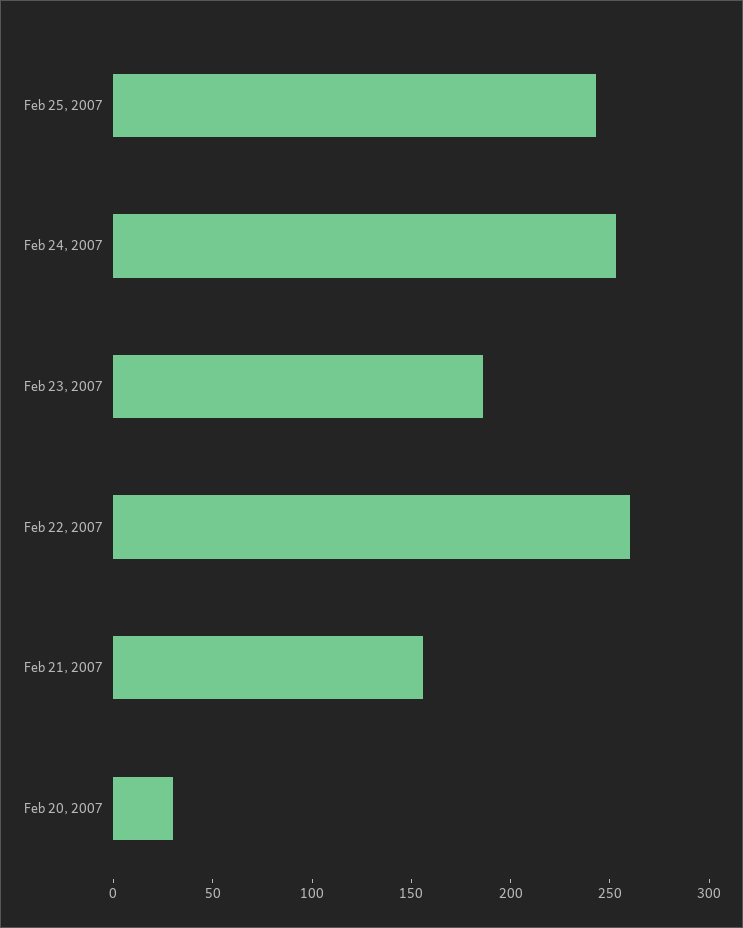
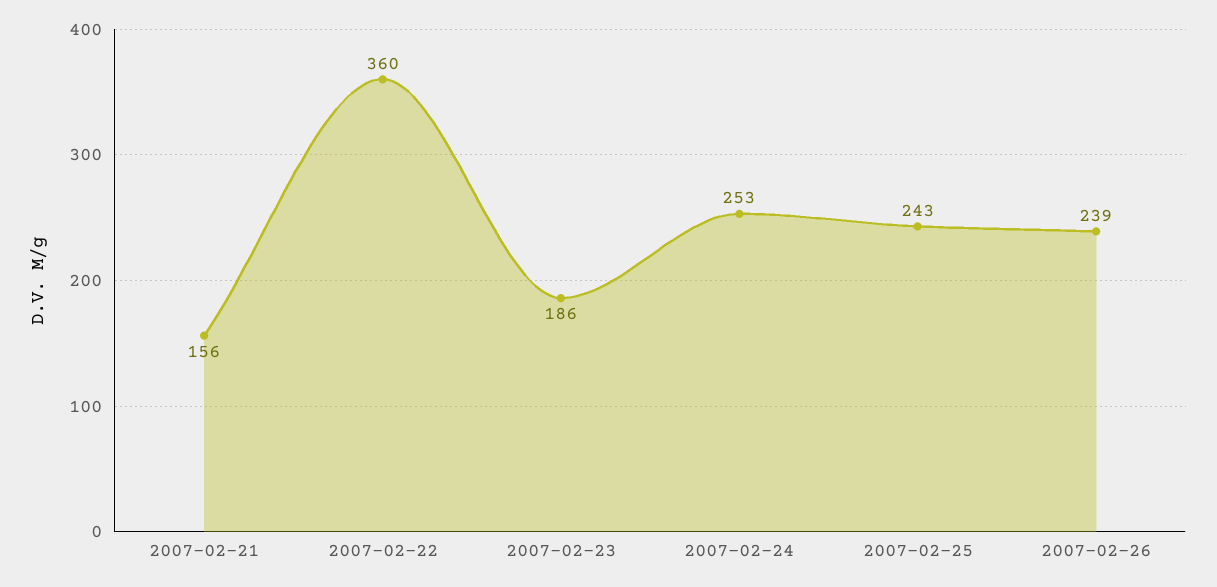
Feb 22, 2007: 260 -> 360
Feb 20, 2007: 30 -> none
2007-02-26: none -> 239

